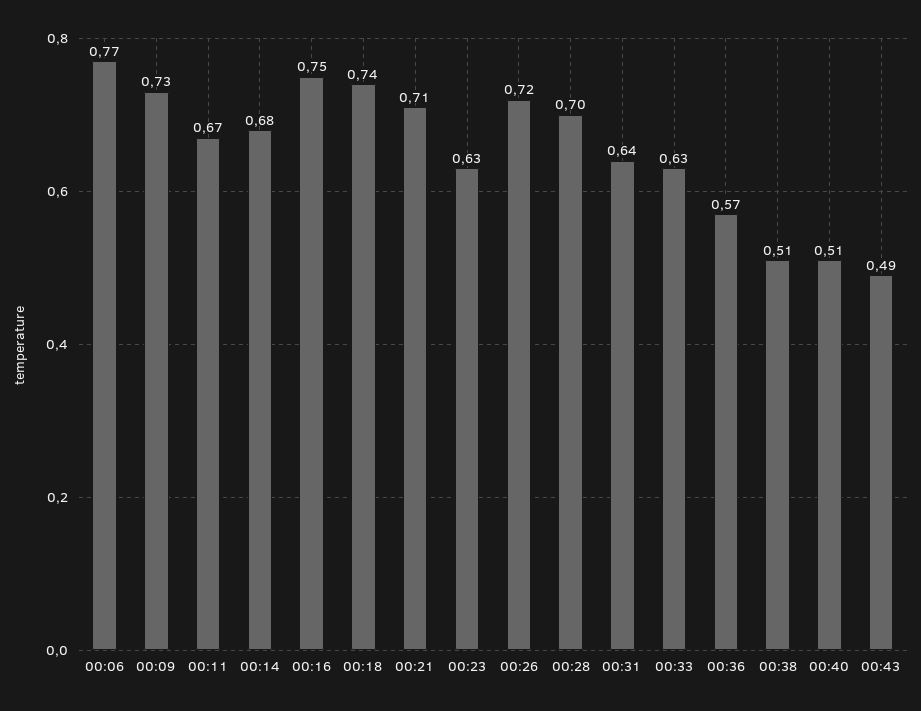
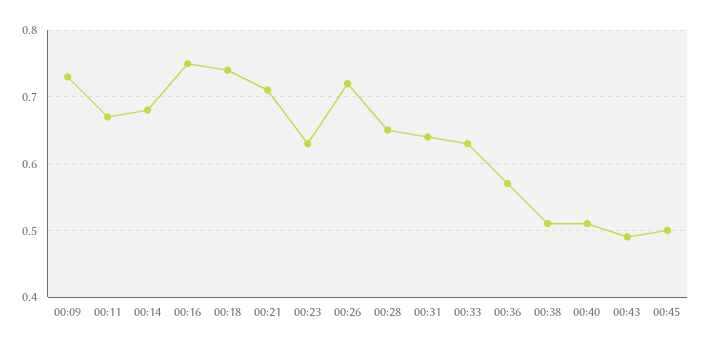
00:06: 0.77 -> none
00:28: 0.7 -> 0.65
00:45: none -> 0.5

